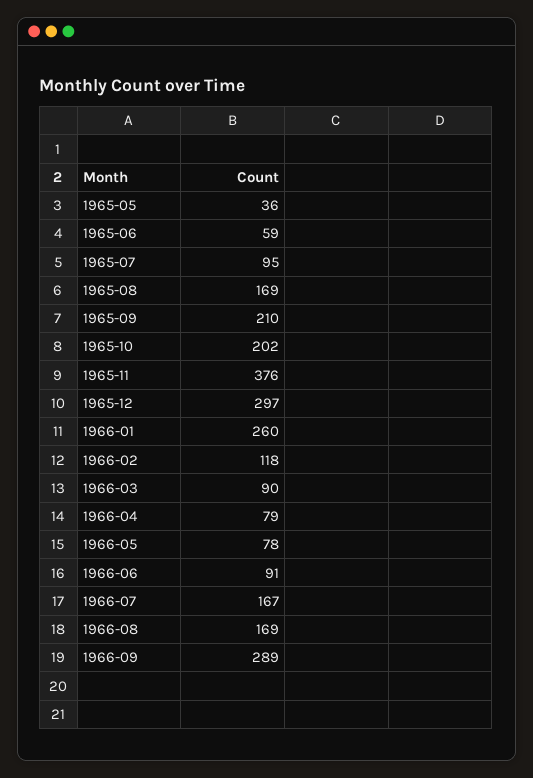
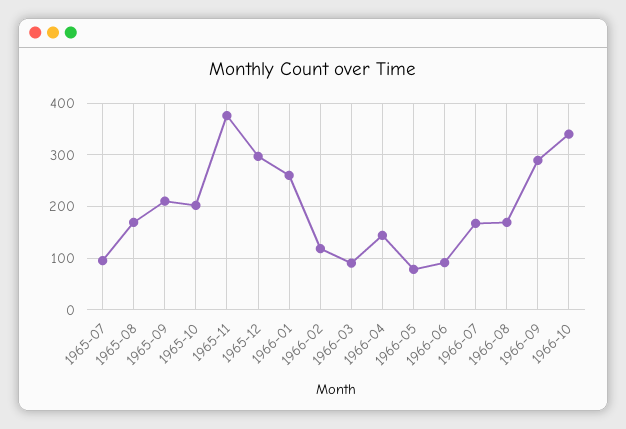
1965-05: 36 -> none
1965-06: 59 -> none
1966-04: 79 -> 140
1966-10: none -> 340

